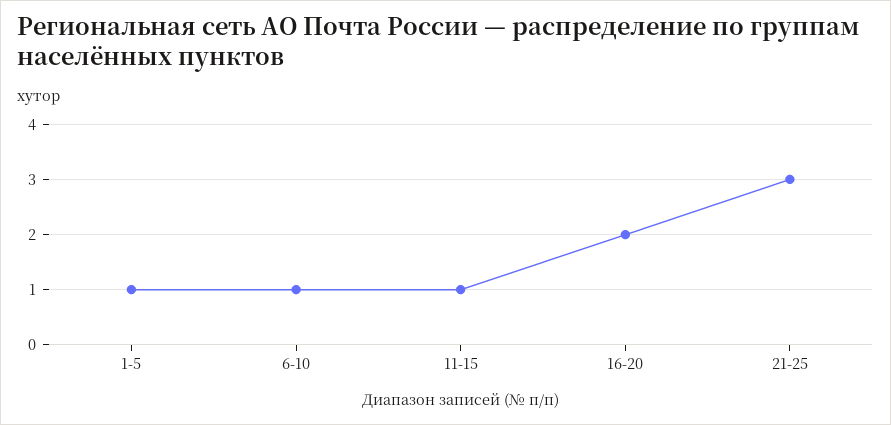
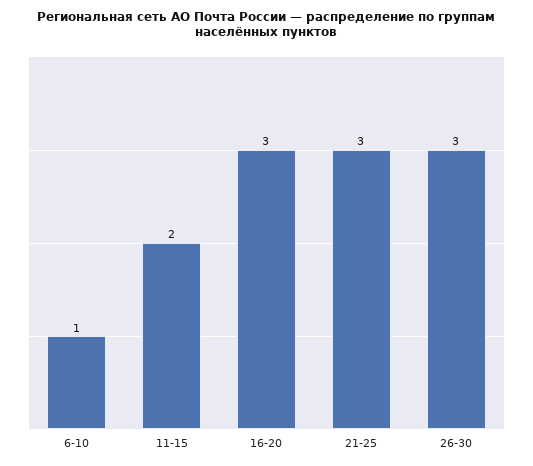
1-5: 1 -> none
11-15: 1 -> 2
16-20: 2 -> 3
26-30: none -> 3

